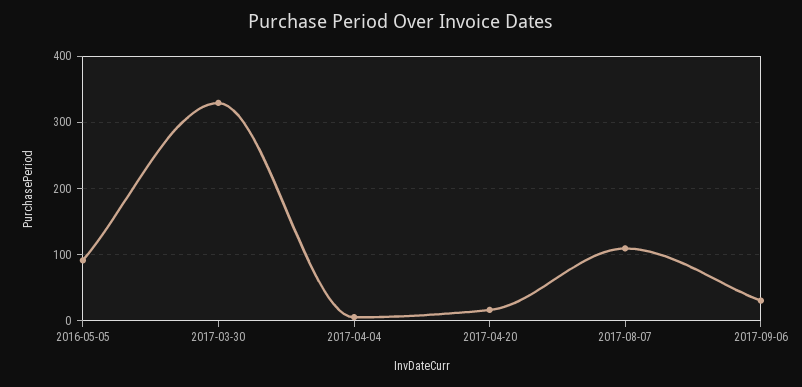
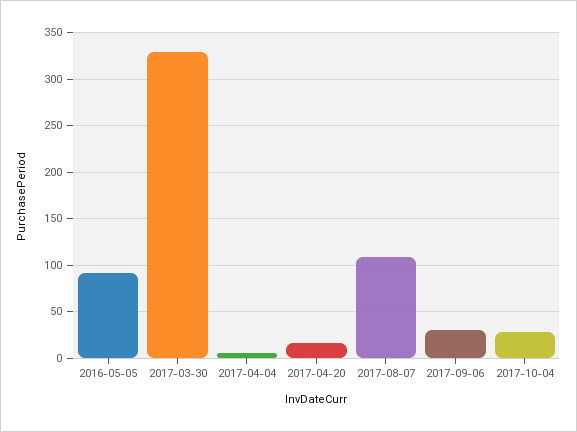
2017-10-04: none -> 30

